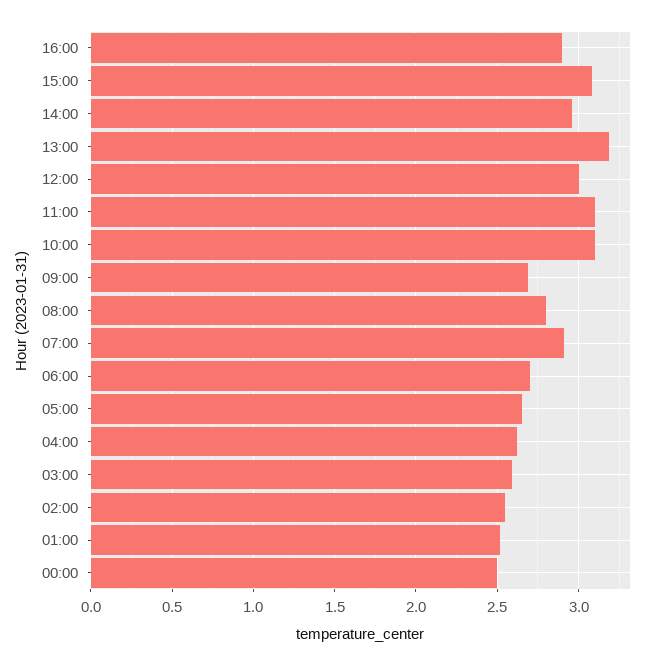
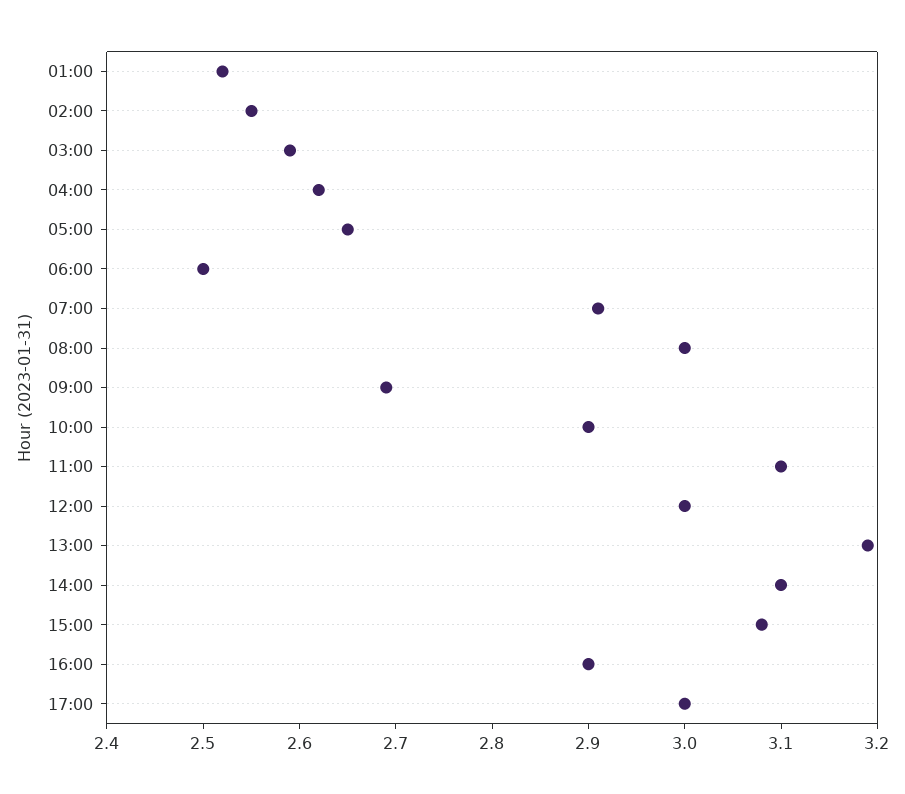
14:00: 2.95 -> 3.1
10:00: 3.1 -> 2.9
08:00: 2.8 -> 3
06:00: 2.7 -> 2.5
00:00: 2.5 -> none
17:00: none -> 3

